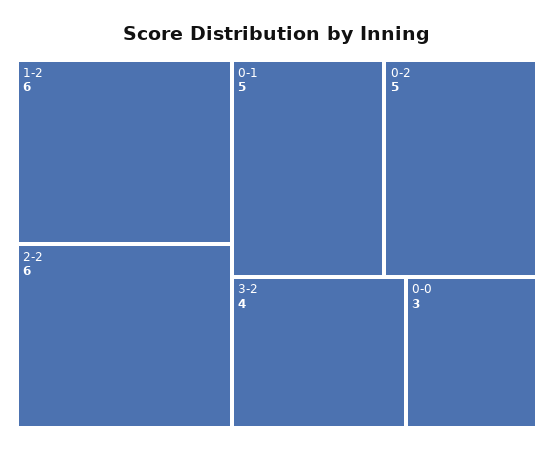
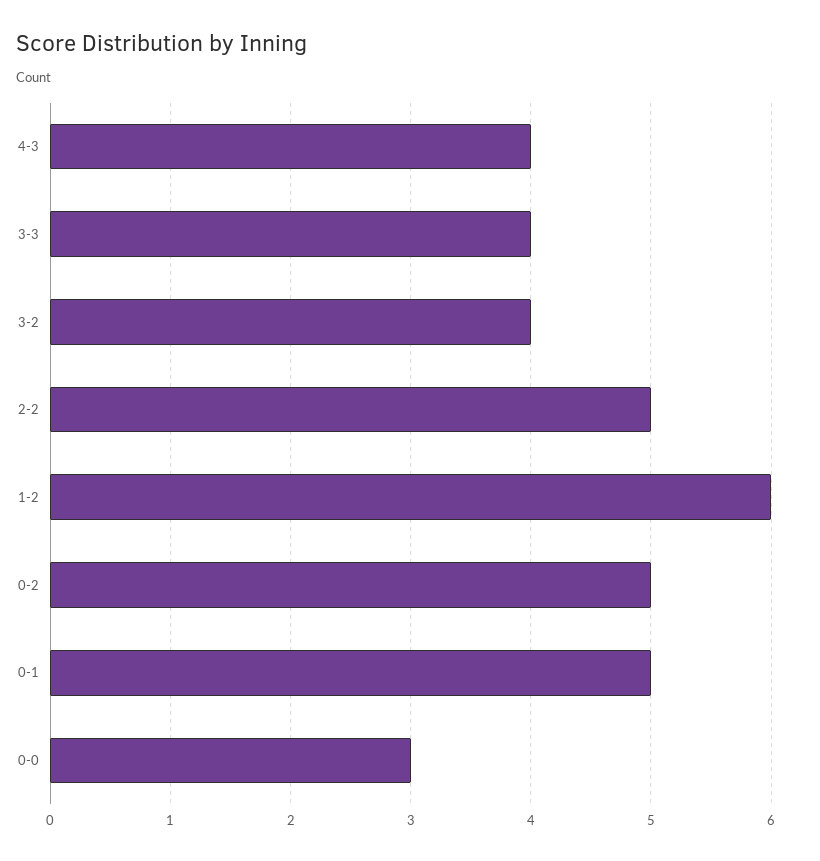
2-2: 6 -> 5
4-3: none -> 4
3-3: none -> 4

